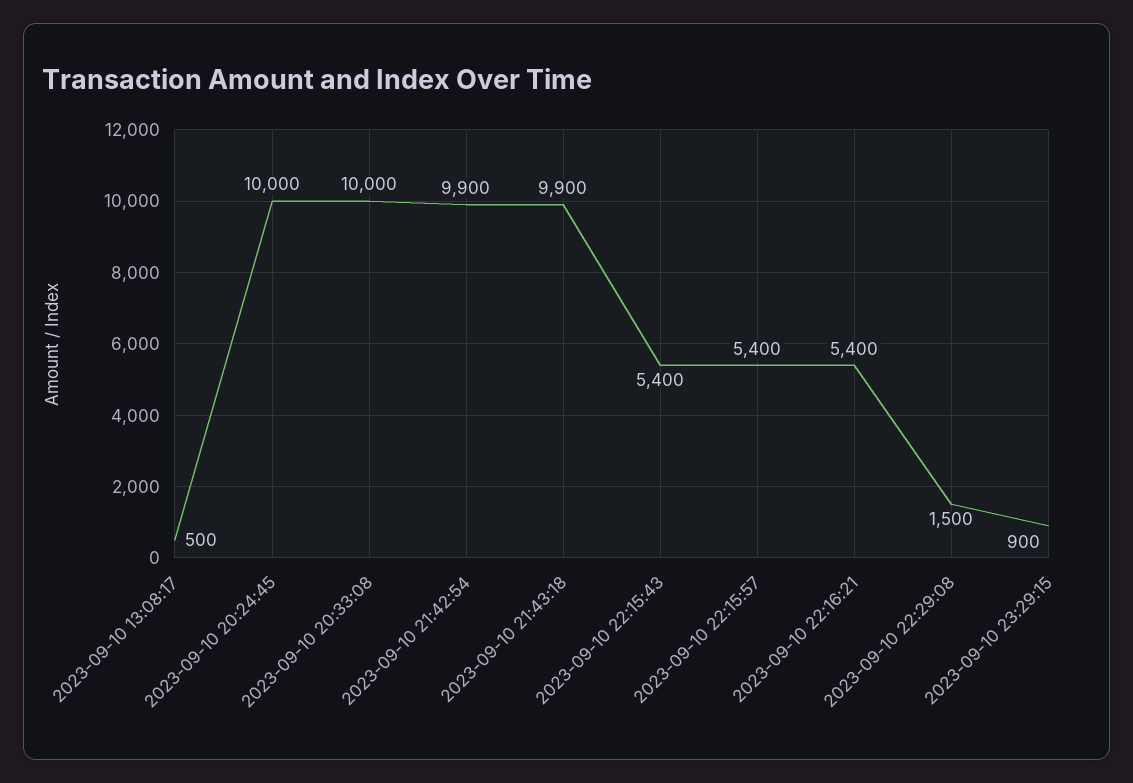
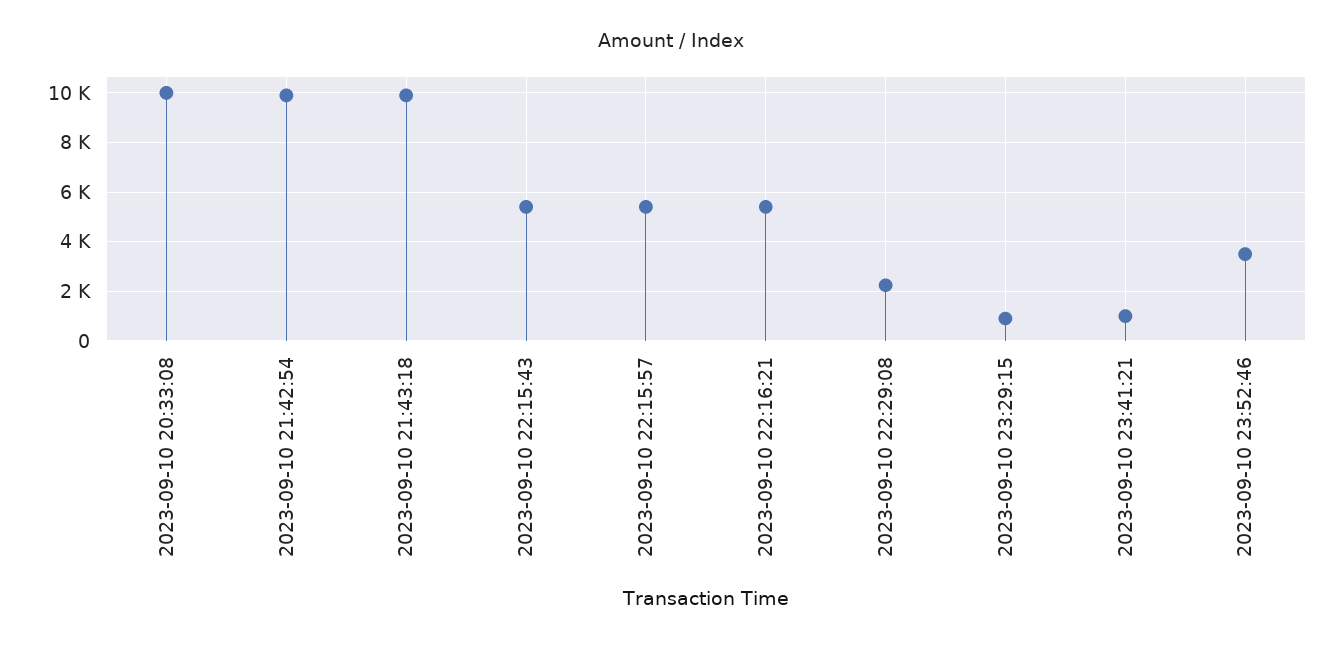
2023-09-10 13:08:17: 500 -> none
2023-09-10 20:24:45: 10000 -> none
2023-09-10 22:29:08: 1500 -> 2250
2023-09-10 23:41:21: none -> 1000
2023-09-10 23:52:46: none -> 3500

